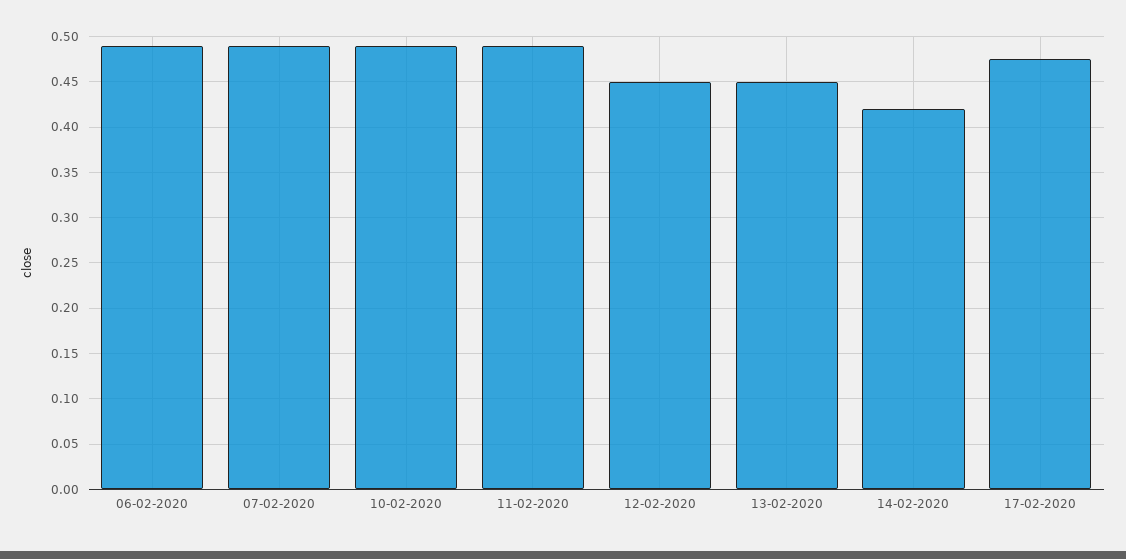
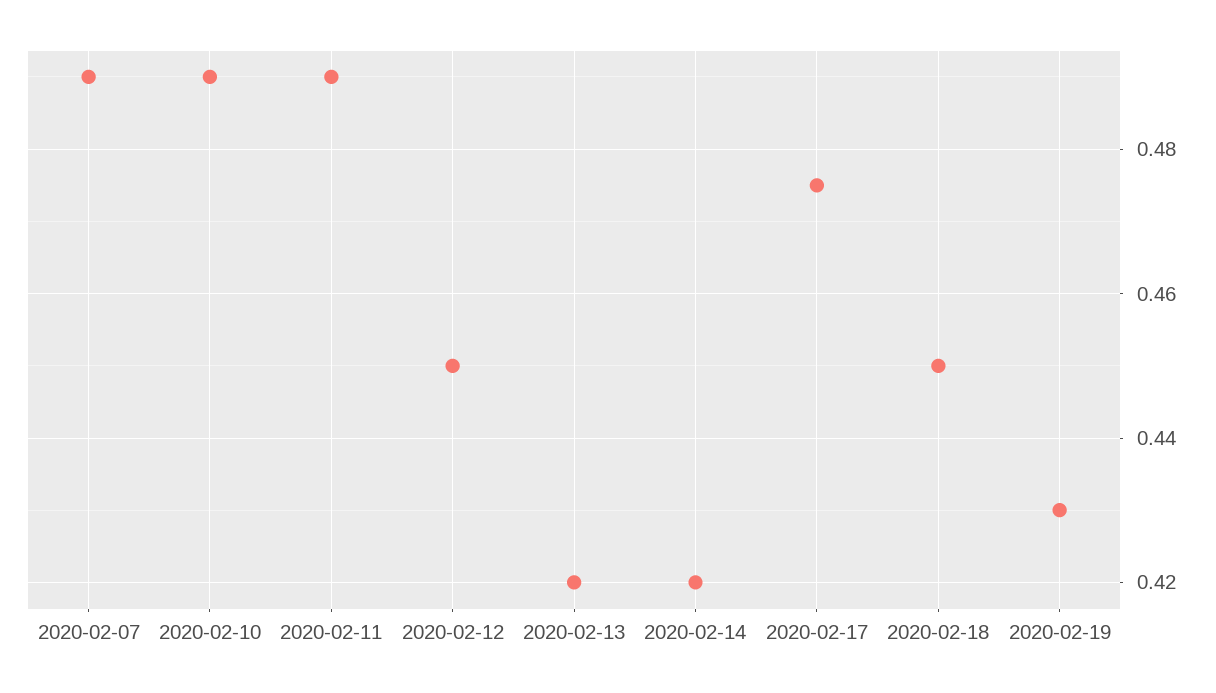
06-02-2020: 0.49 -> none
13-02-2020: 0.45 -> 0.42
2020-02-18: none -> 0.45
2020-02-19: none -> 0.43

